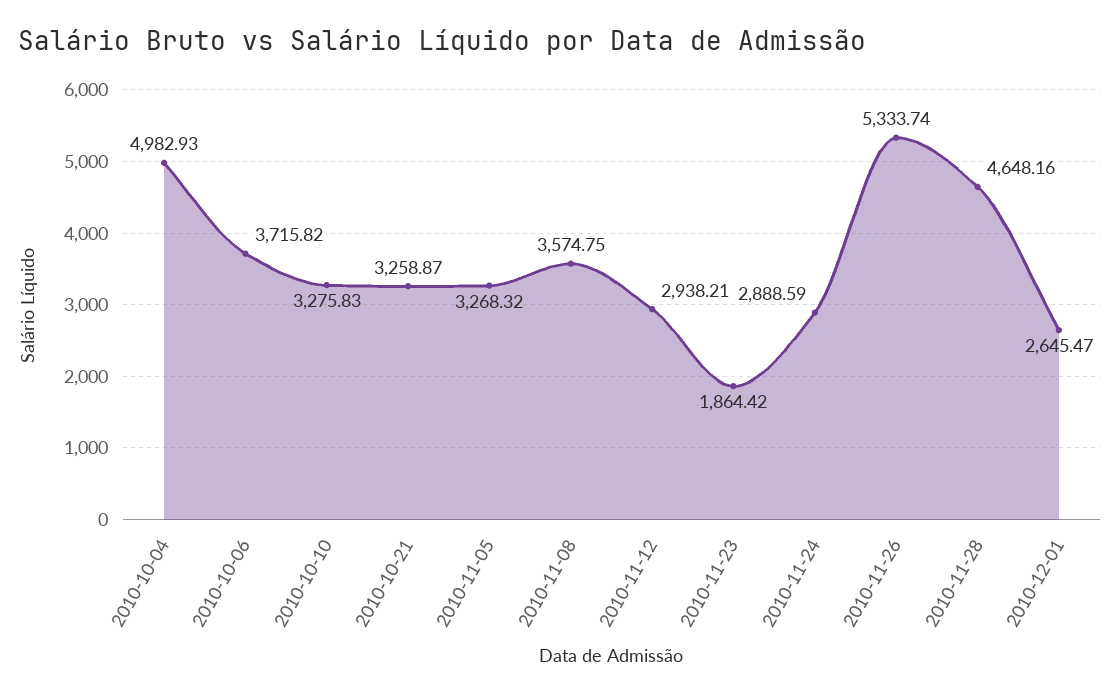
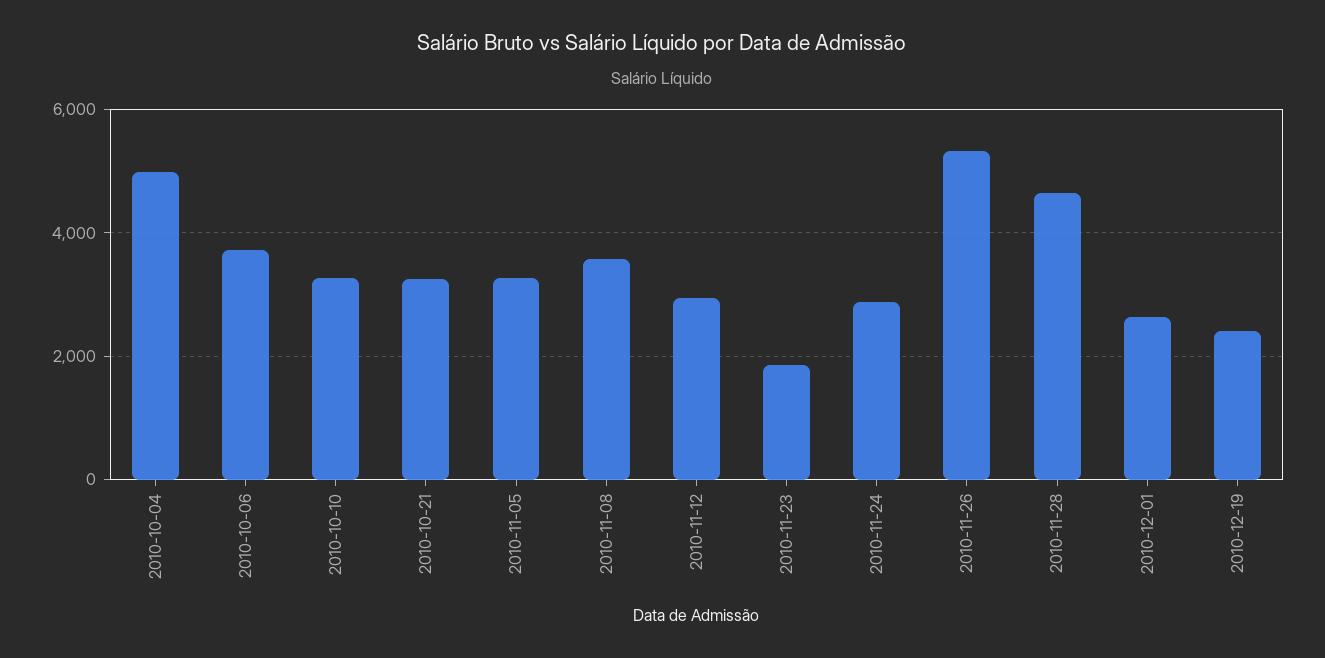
2010-12-19: none -> 2400

